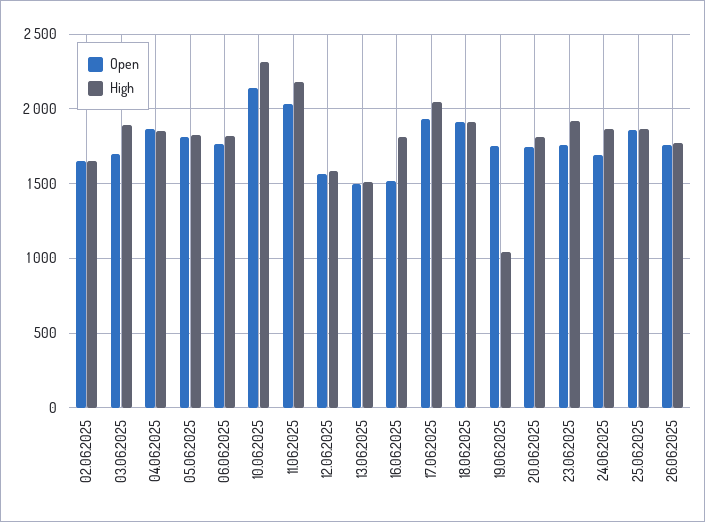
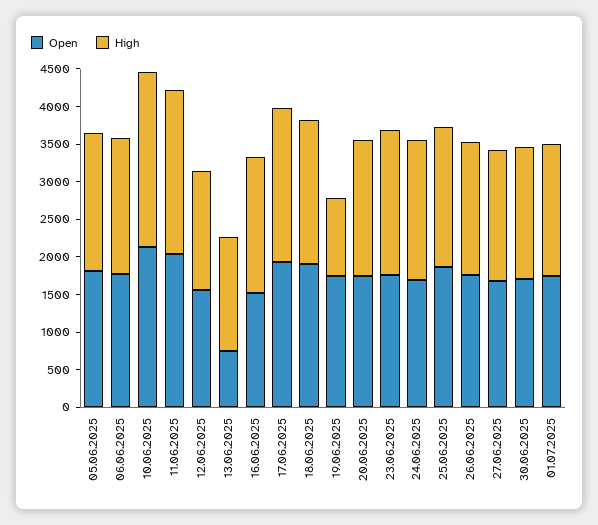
Open, 02.06.2025: 1650 -> none
High, 02.06.2025: 1650 -> none
Open, 03.06.2025: 1700 -> none
High, 03.06.2025: 1900 -> none
Open, 04.06.2025: 1850 -> none
High, 04.06.2025: 1850 -> none
Open, 13.06.2025: 1500 -> 750
Open, 27.06.2025: none -> 1750
High, 27.06.2025: none -> 1750
Open, 30.06.2025: none -> 1750
High, 30.06.2025: none -> 1750
Open, 01.07.2025: none -> 1750
High, 01.07.2025: none -> 1750

